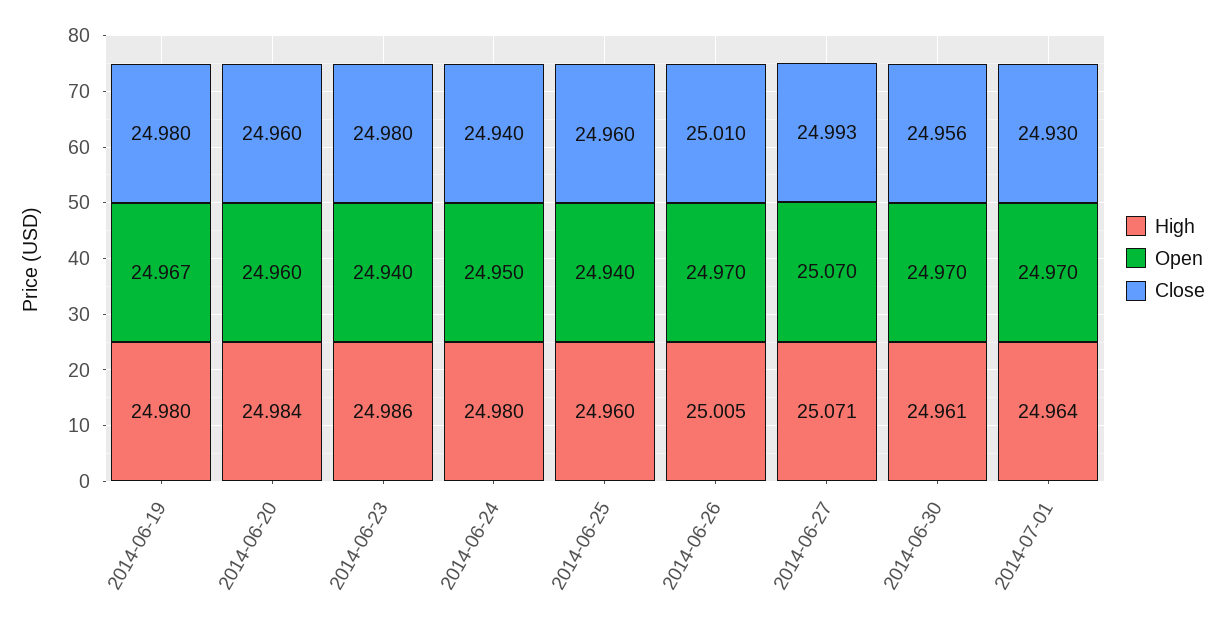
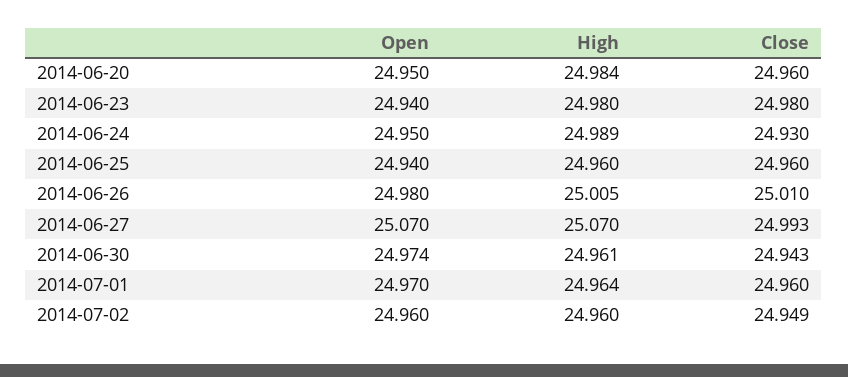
High, 2014-06-19: 24.98 -> none
Open, 2014-06-19: 24.967 -> none
Close, 2014-06-19: 24.98 -> none
Open, 2014-06-20: 24.96 -> 24.95
High, 2014-06-23: 24.986 -> 24.98
High, 2014-06-24: 24.98 -> 24.989
Close, 2014-06-24: 24.94 -> 24.93
Open, 2014-06-26: 24.97 -> 24.98
High, 2014-06-27: 25.071 -> 25.07
Open, 2014-06-30: 24.97 -> 24.974
Close, 2014-06-30: 24.956 -> 24.943
Close, 2014-07-01: 24.93 -> 24.96
Open, 2014-07-02: none -> 24.96
High, 2014-07-02: none -> 24.96
Close, 2014-07-02: none -> 24.949

